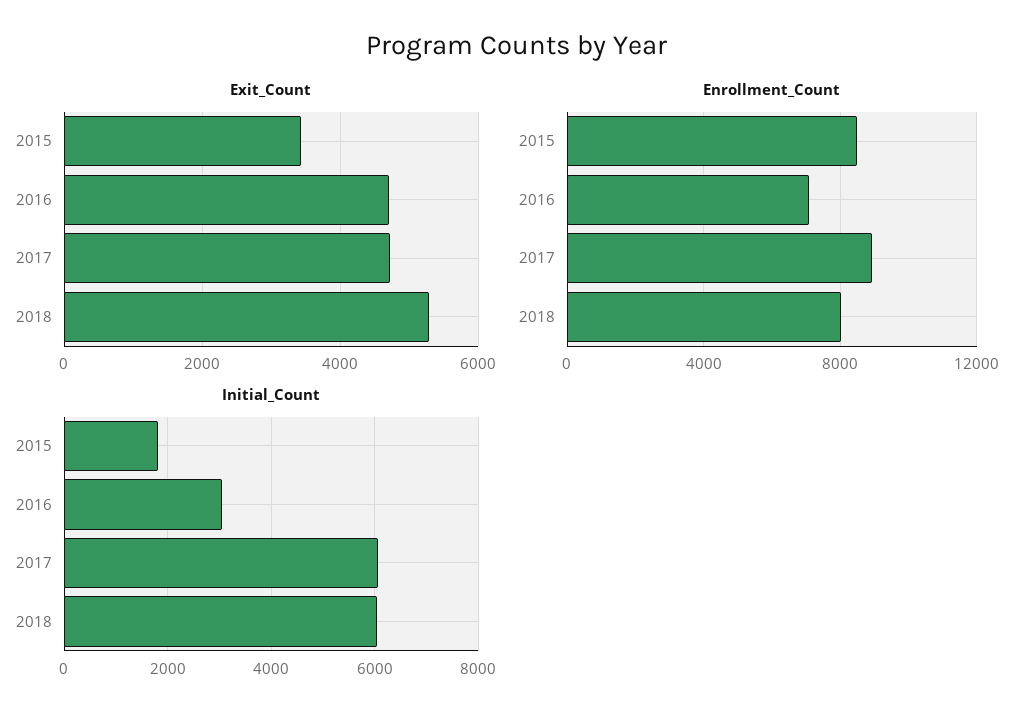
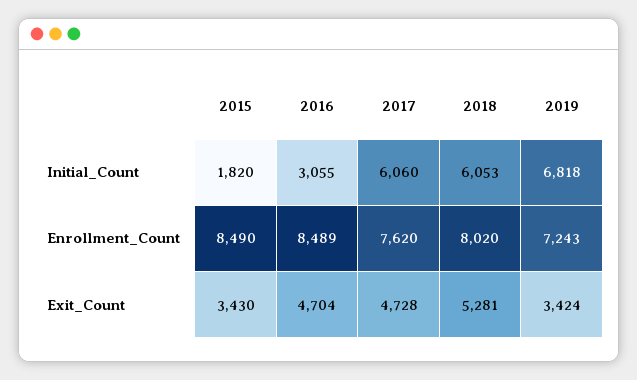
Enrollment_Count, 2016: 7000 -> 8489
Enrollment_Count, 2017: 9000 -> 7620
Initial_Count, 2019: none -> 6818
Enrollment_Count, 2019: none -> 7243
Exit_Count, 2019: none -> 3424

